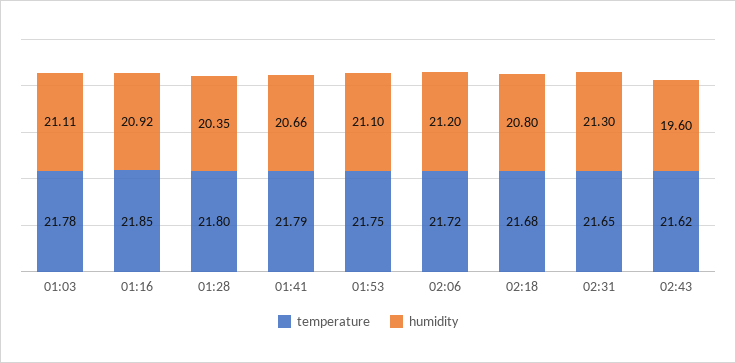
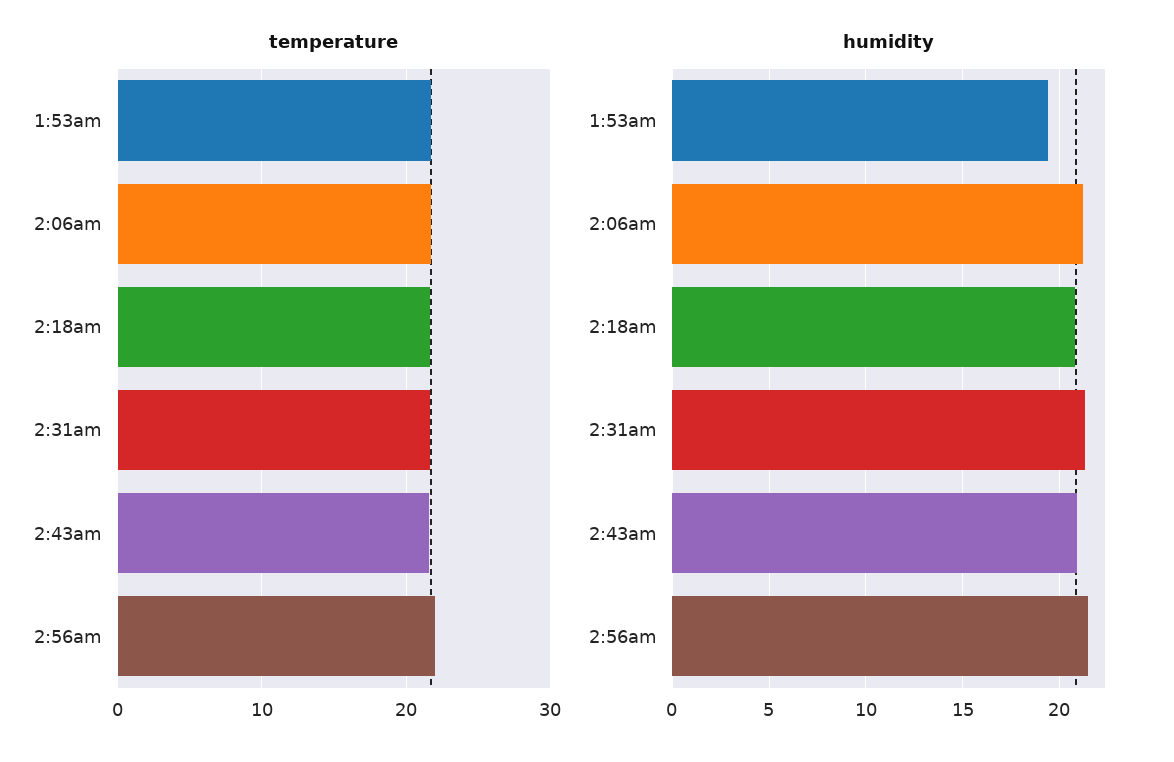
temperature, 01:03: 21.78 -> none
humidity, 01:03: 21.11 -> none
temperature, 01:16: 21.85 -> none
humidity, 01:16: 20.92 -> none
temperature, 01:28: 21.8 -> none
humidity, 01:28: 20.35 -> none
temperature, 01:41: 21.79 -> none
humidity, 01:41: 20.66 -> none
humidity, 01:53: 21.1 -> 19.5
humidity, 02:43: 19.6 -> 21
temperature, 2:56am: none -> 22
humidity, 2:56am: none -> 21.5

